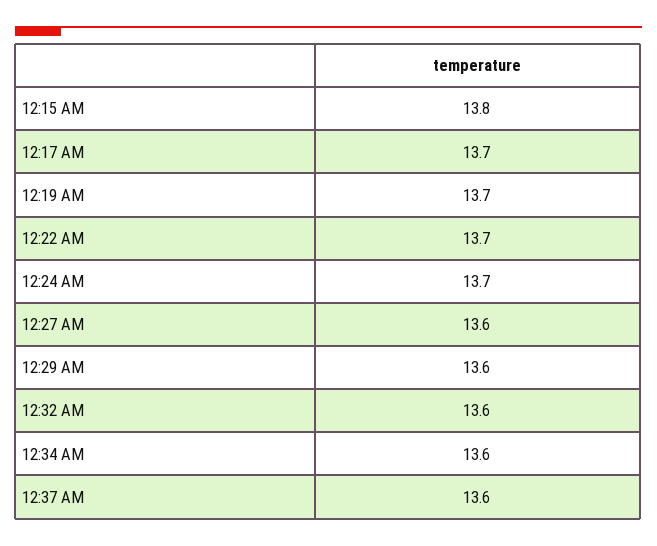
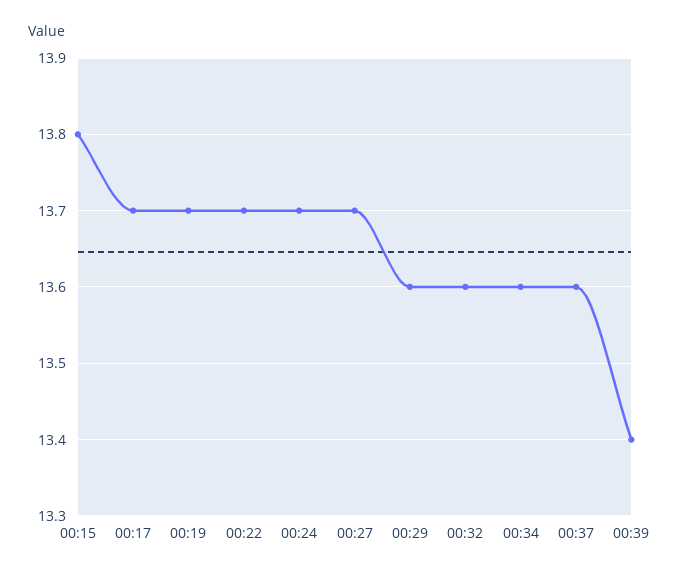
12:27 AM: 13.6 -> 13.7
00:39: none -> 13.4

